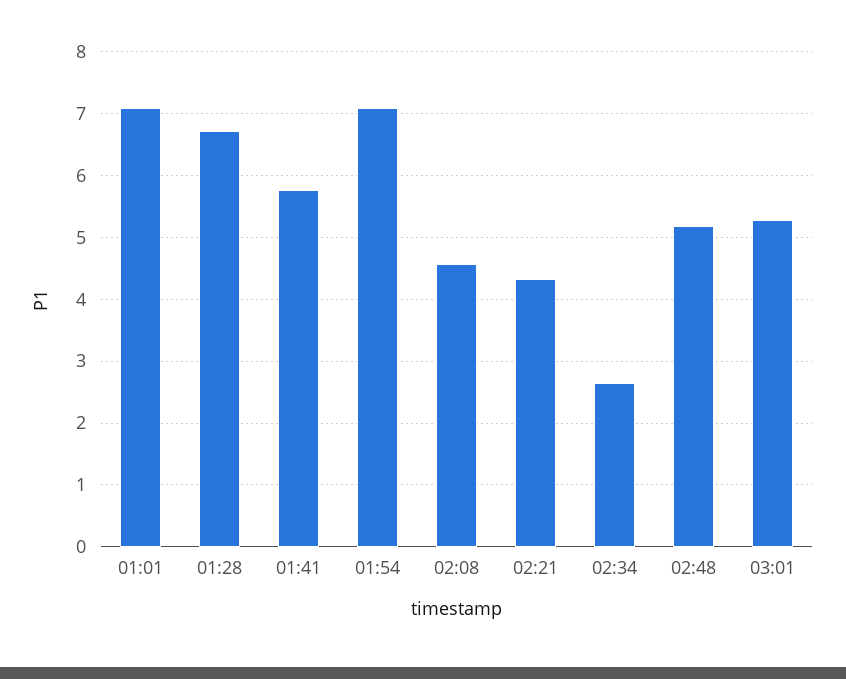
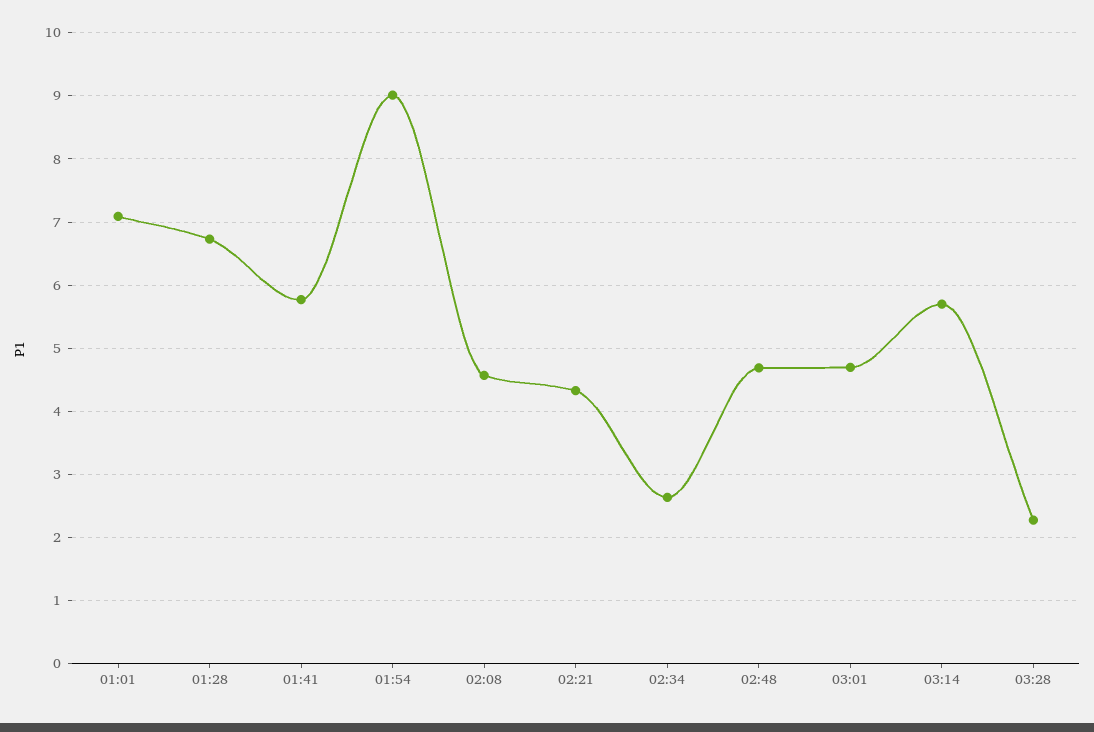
01:54: 7.1 -> 9
02:48: 5.2 -> 4.7
03:01: 5.3 -> 4.7
03:14: none -> 5.7
03:28: none -> 2.3

